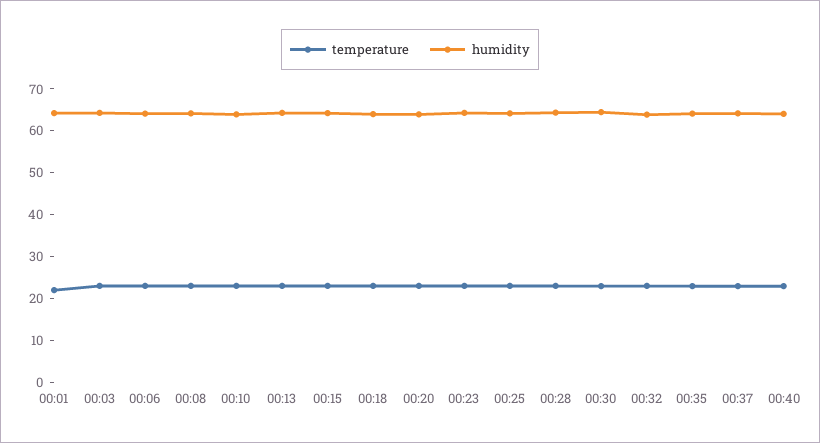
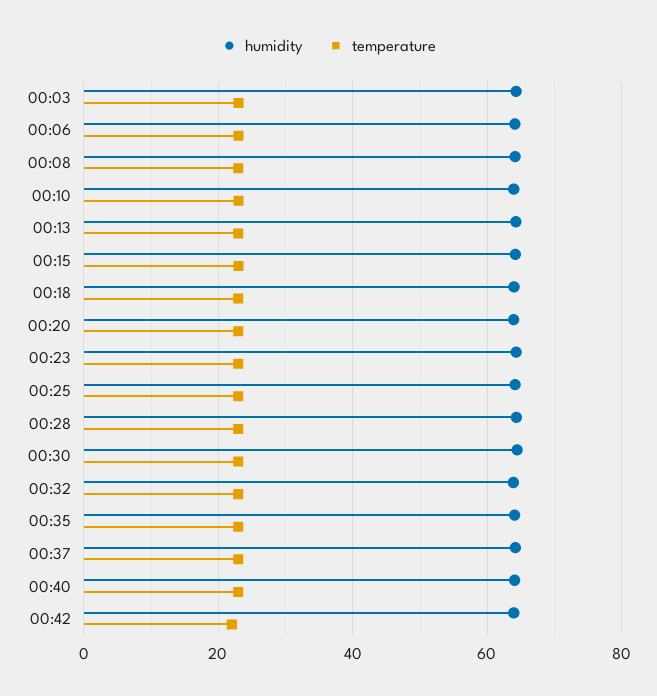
temperature, 00:01: 22 -> none
humidity, 00:01: 64 -> none
humidity, 00:42: none -> 64
temperature, 00:42: none -> 22

